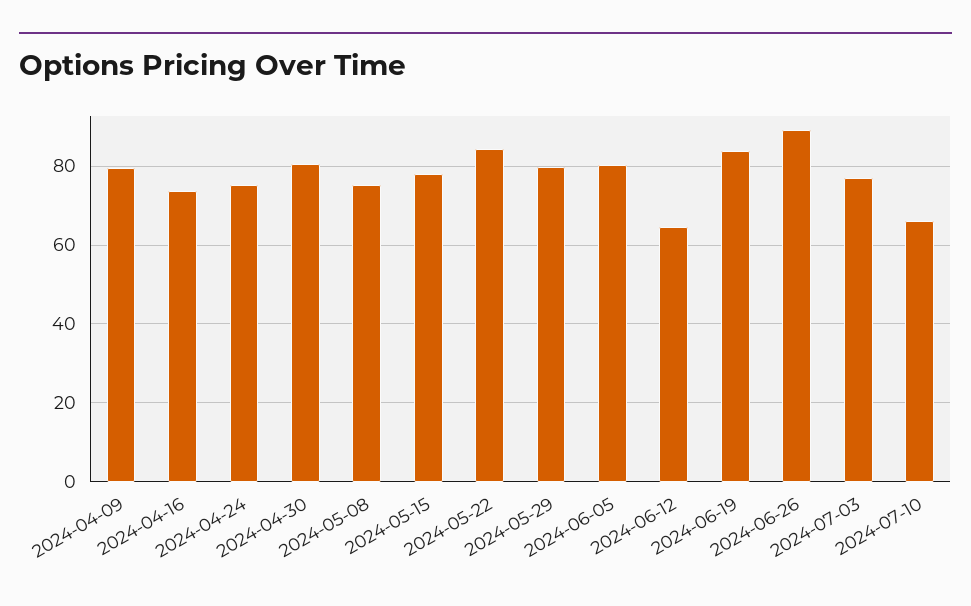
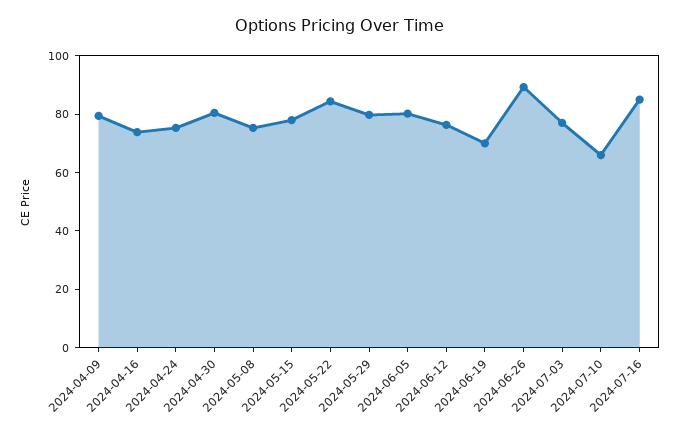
2024-06-12: 64 -> 75
2024-06-19: 84 -> 70
2024-07-16: none -> 85

